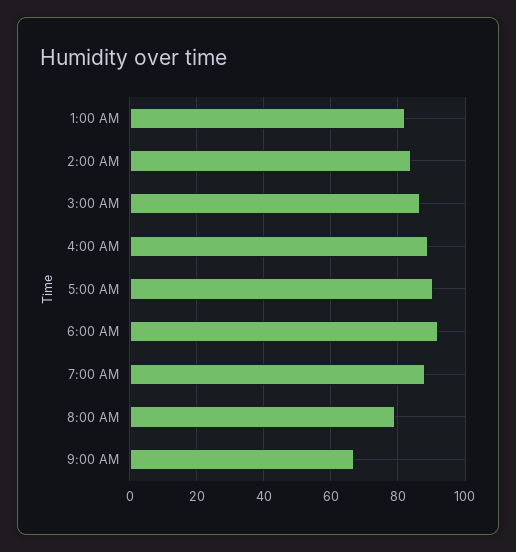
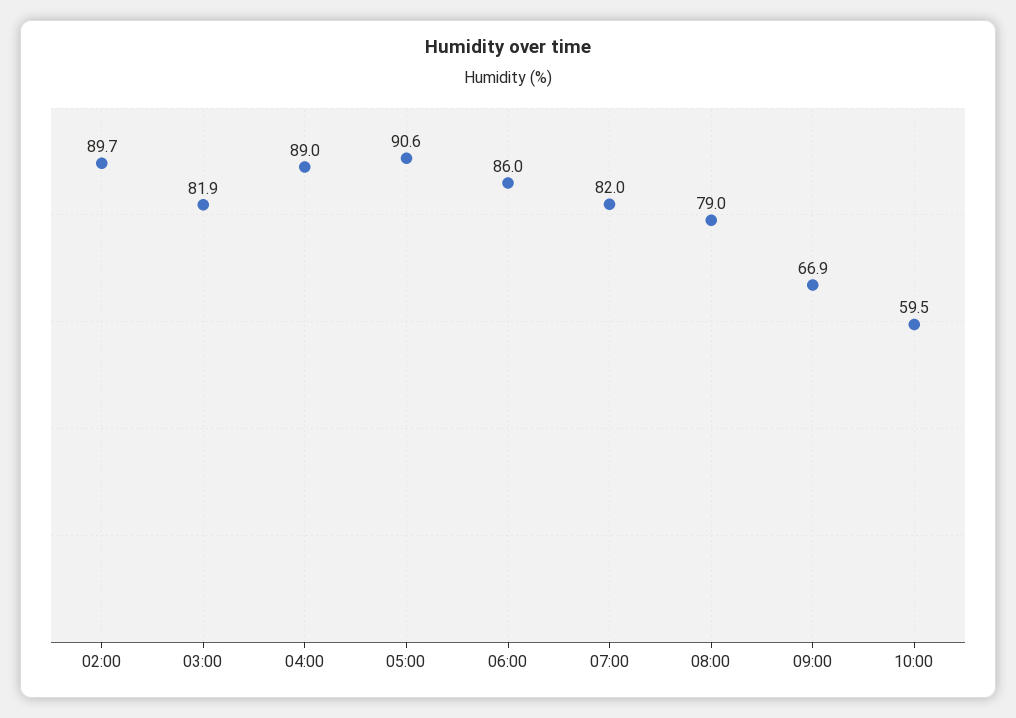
1:00 AM: 82 -> none
2:00 AM: 84 -> 89.7
3:00 AM: 86 -> 81.9
6:00 AM: 92 -> 86
7:00 AM: 88 -> 82
10:00: none -> 59.5

